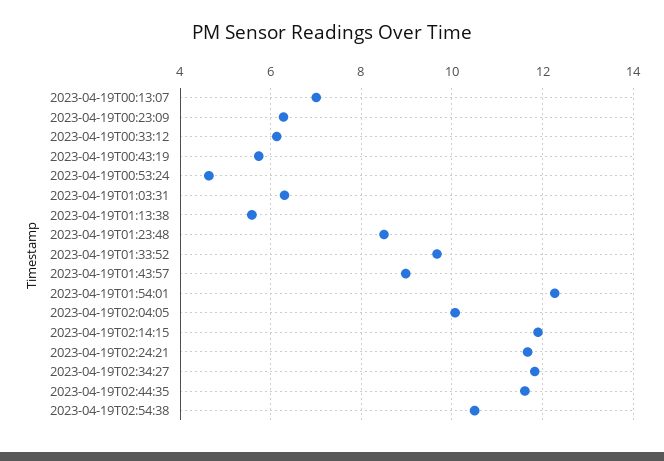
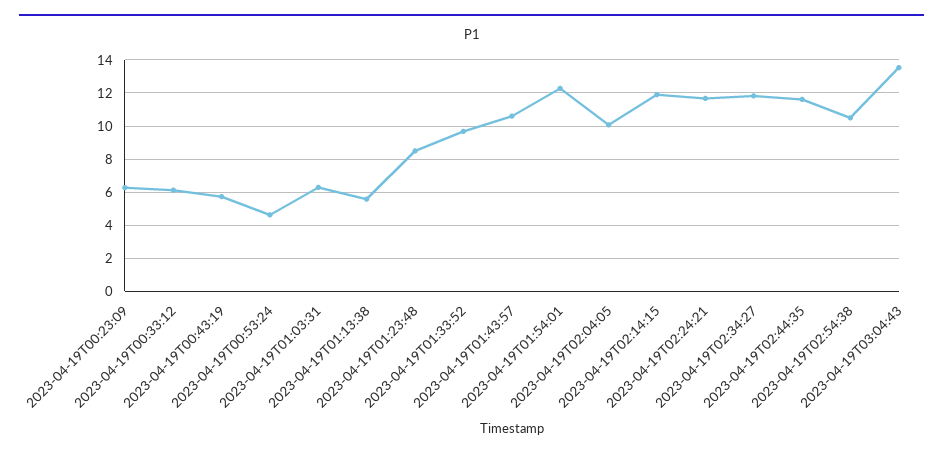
2023-04-19T00:13:07: 7 -> none
2023-04-19T01:43:57: 9 -> 10.5
2023-04-19T03:04:43: none -> 13.5

